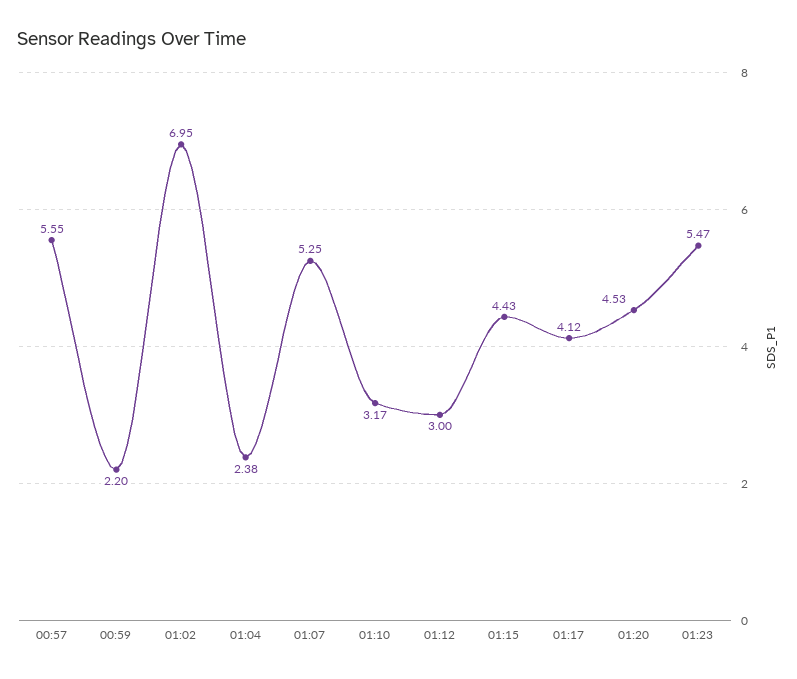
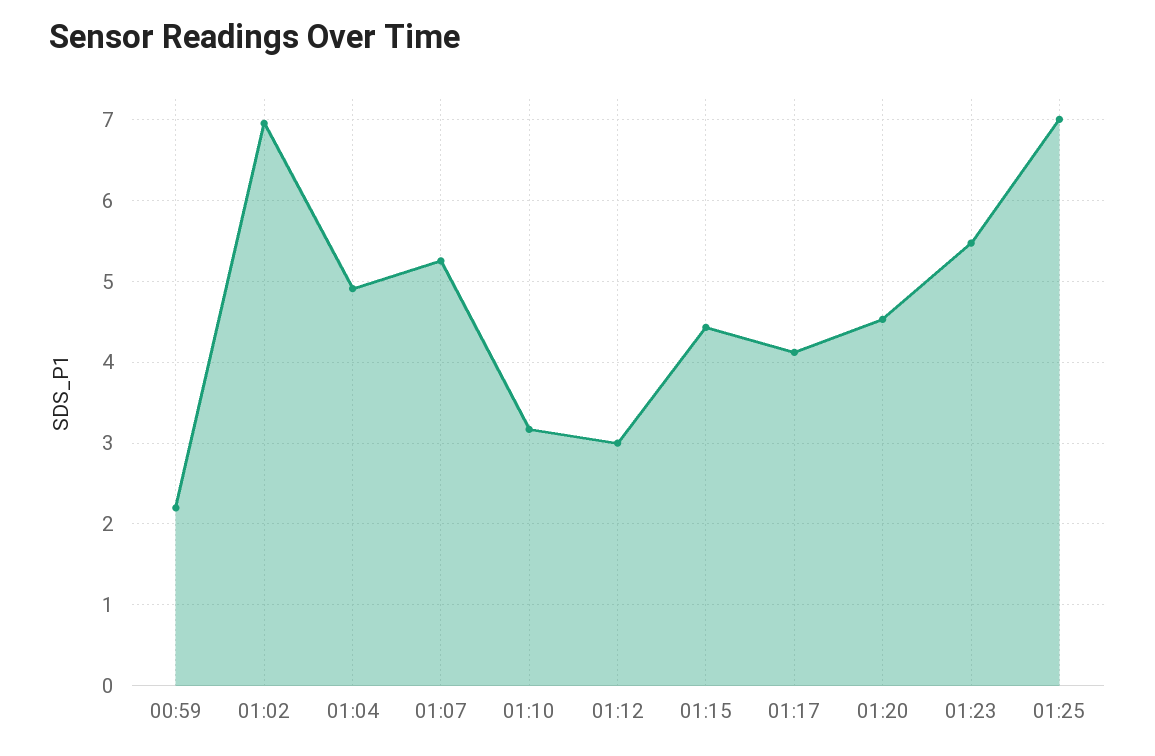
00:57: 5.55 -> none
01:04: 2.38 -> 4.9
01:25: none -> 7

